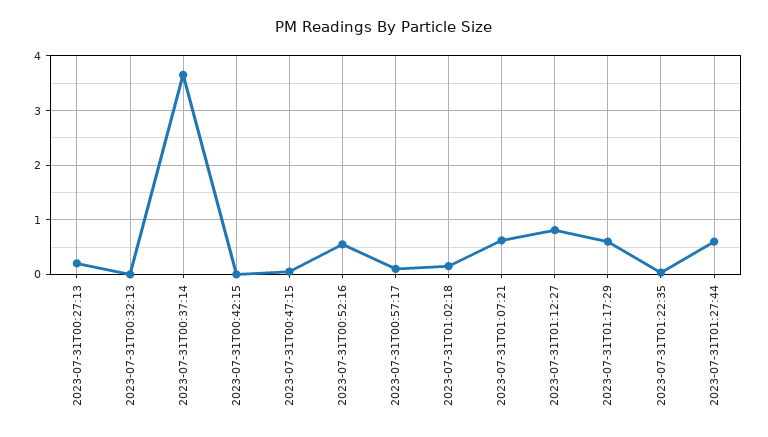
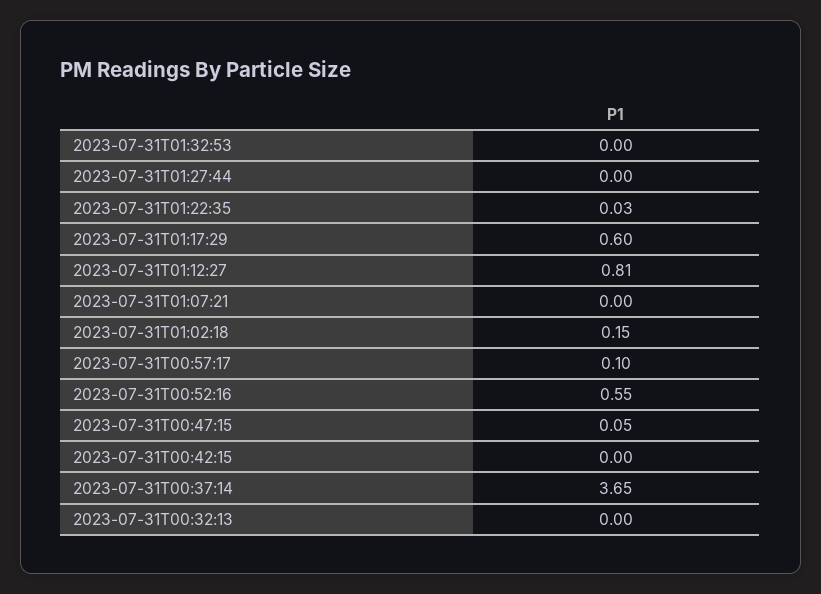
2023-07-31T00:27:13: 0.2 -> none
2023-07-31T01:07:21: 0.6 -> 0
2023-07-31T01:27:44: 0.6 -> 0
2023-07-31T01:32:53: none -> 0

